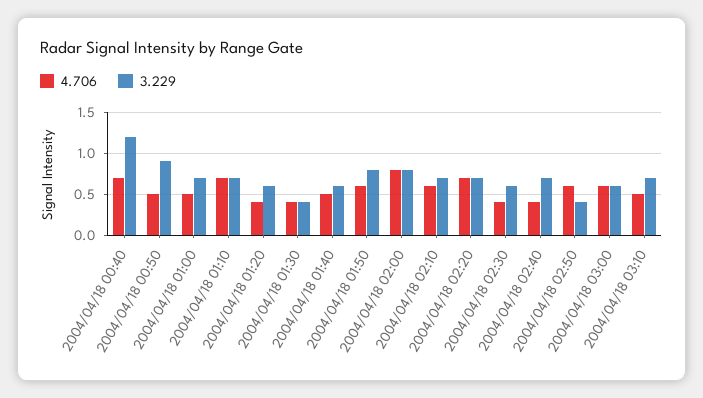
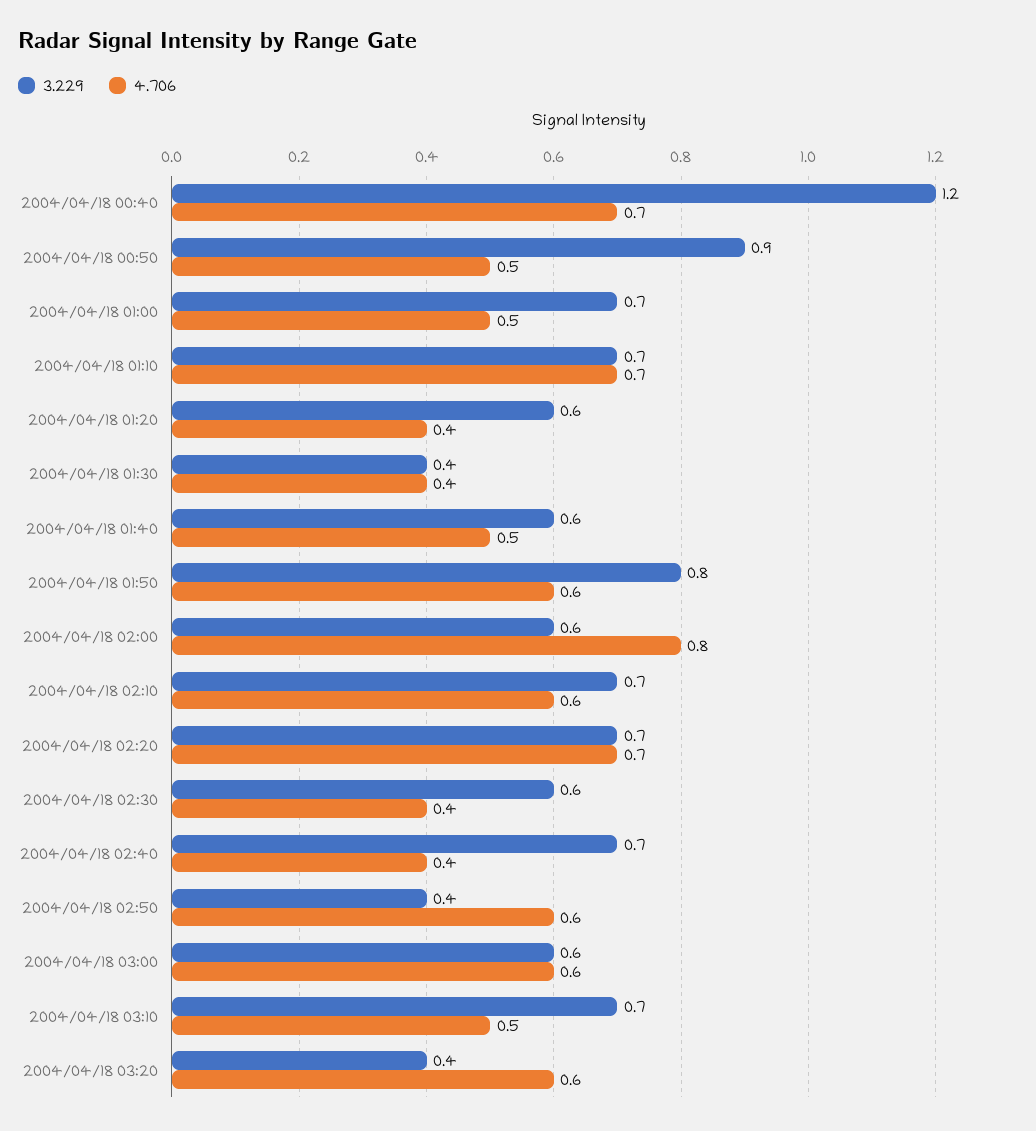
3.229, 2004/04/18 02:00: 0.8 -> 0.6
3.229, 2004/04/18 03:20: none -> 0.4
4.706, 2004/04/18 03:20: none -> 0.6

